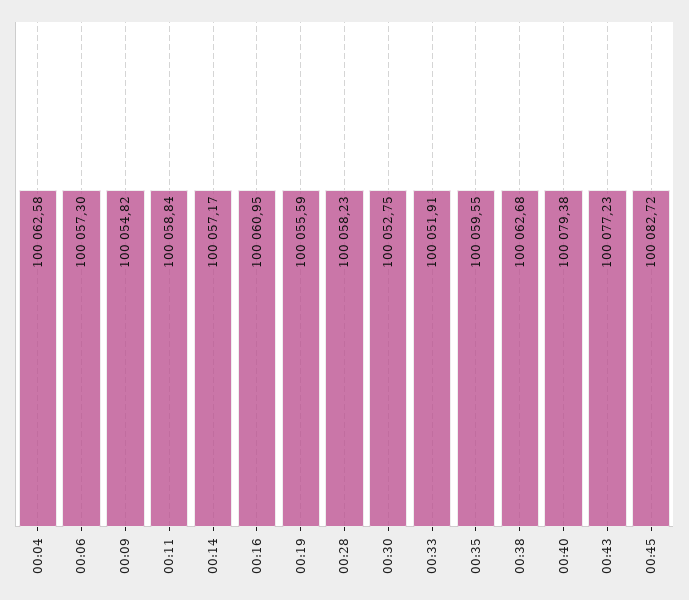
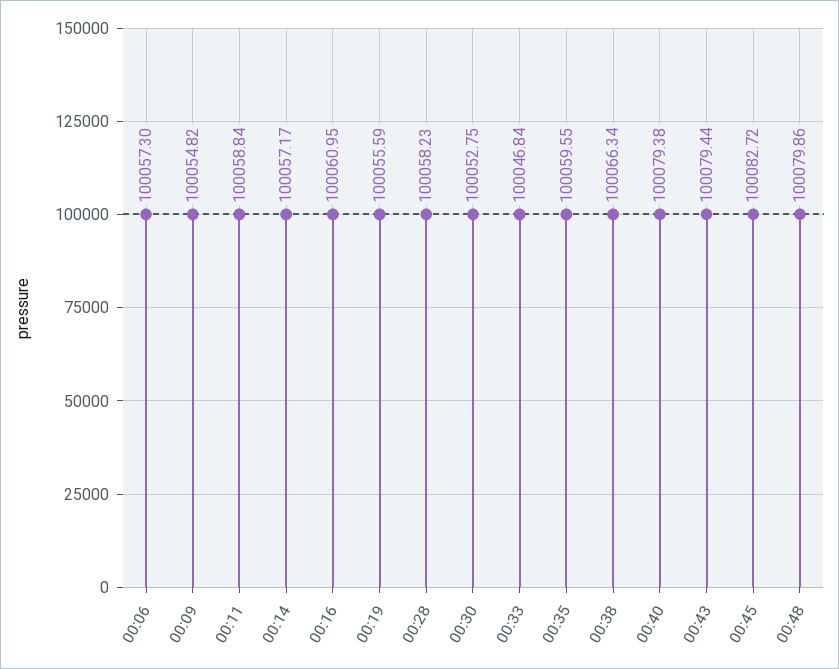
00:04: 100062.58 -> none
00:33: 100051.91 -> 100046.84
00:38: 100062.68 -> 100066.34
00:43: 100077.23 -> 100079.44
00:48: none -> 100079.86

